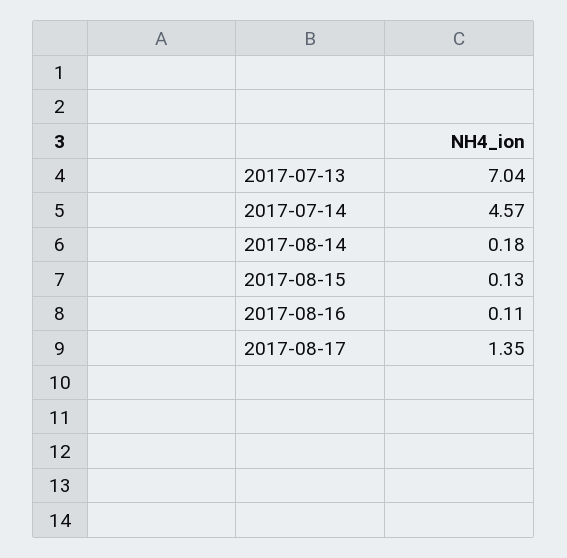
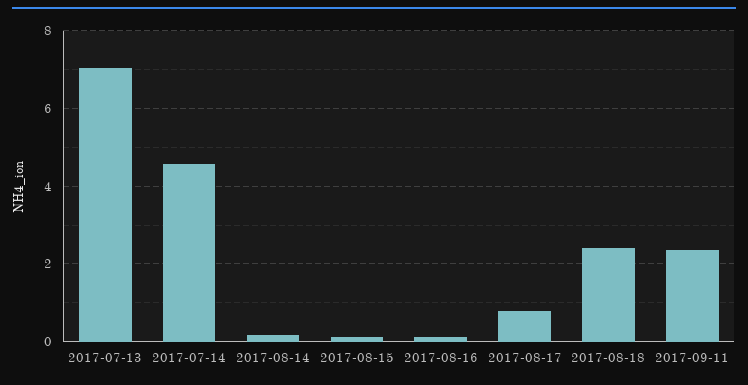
2017-08-17: 1.35 -> 0.8
2017-08-18: none -> 2.4
2017-09-11: none -> 2.4

